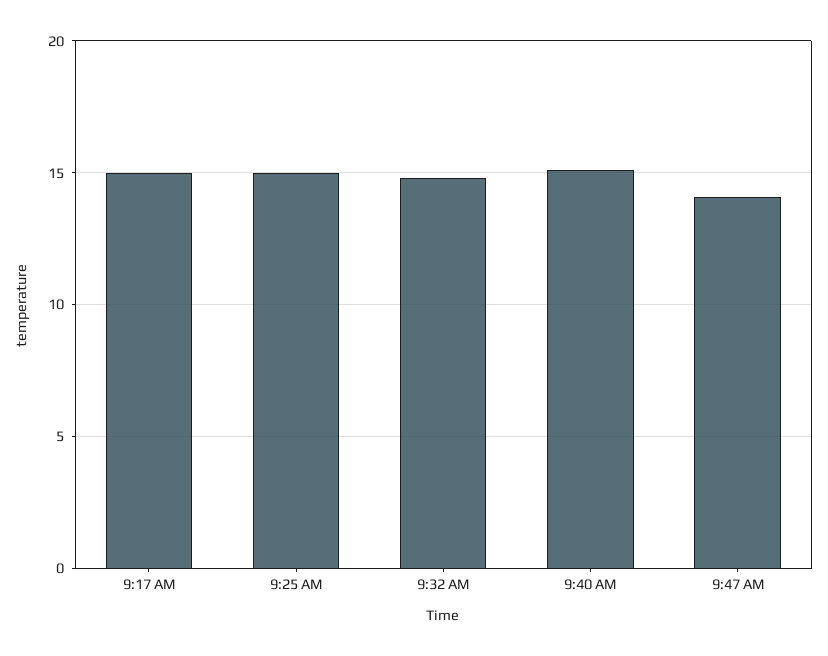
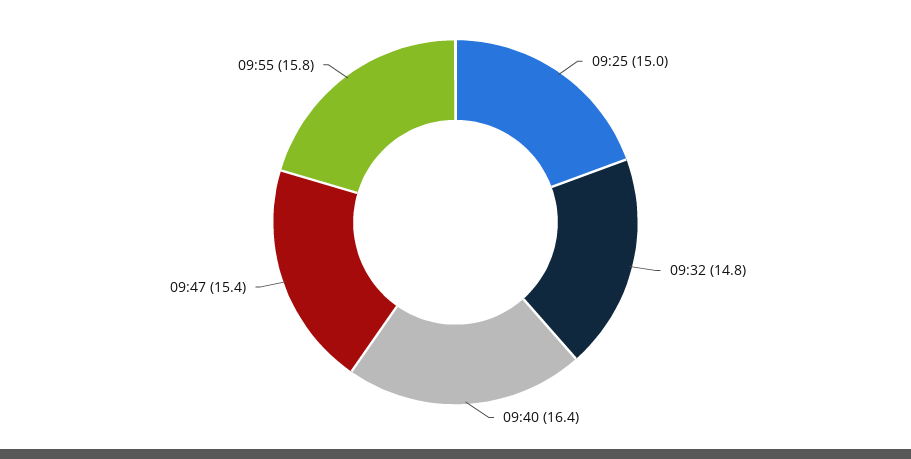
9:17 AM: 15 -> none
9:40 AM: 15 -> 16.4
9:47 AM: 14 -> 15.4
09:55: none -> 15.8

